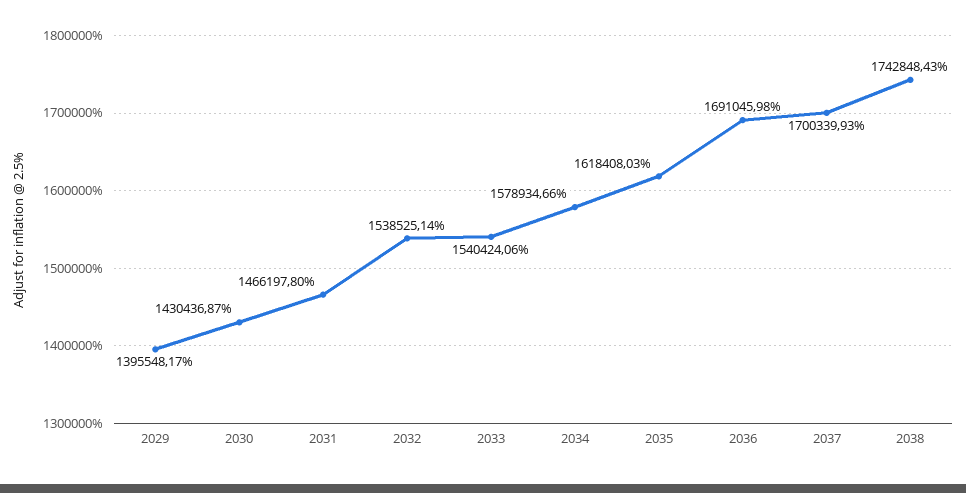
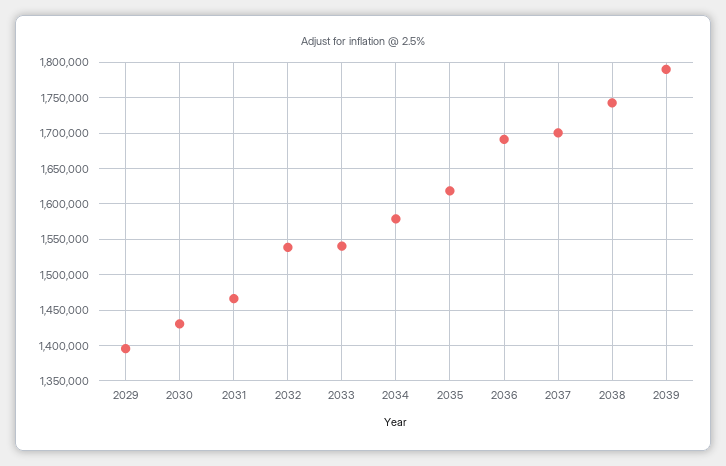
2039: none -> 1790000

